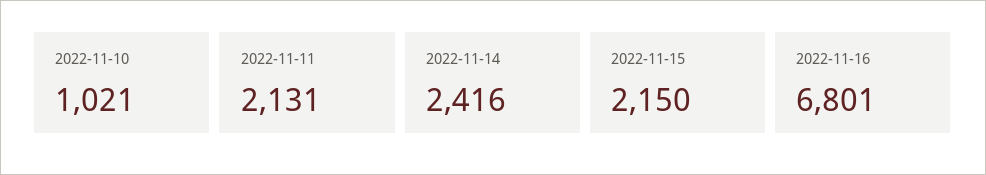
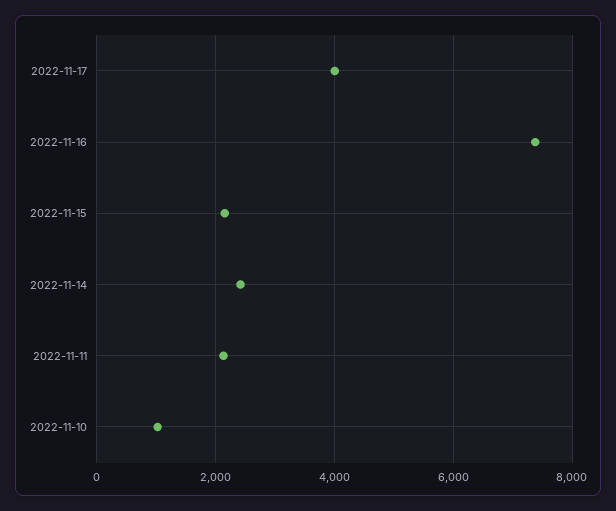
2022-11-16: 6801 -> 7400
2022-11-17: none -> 4000

